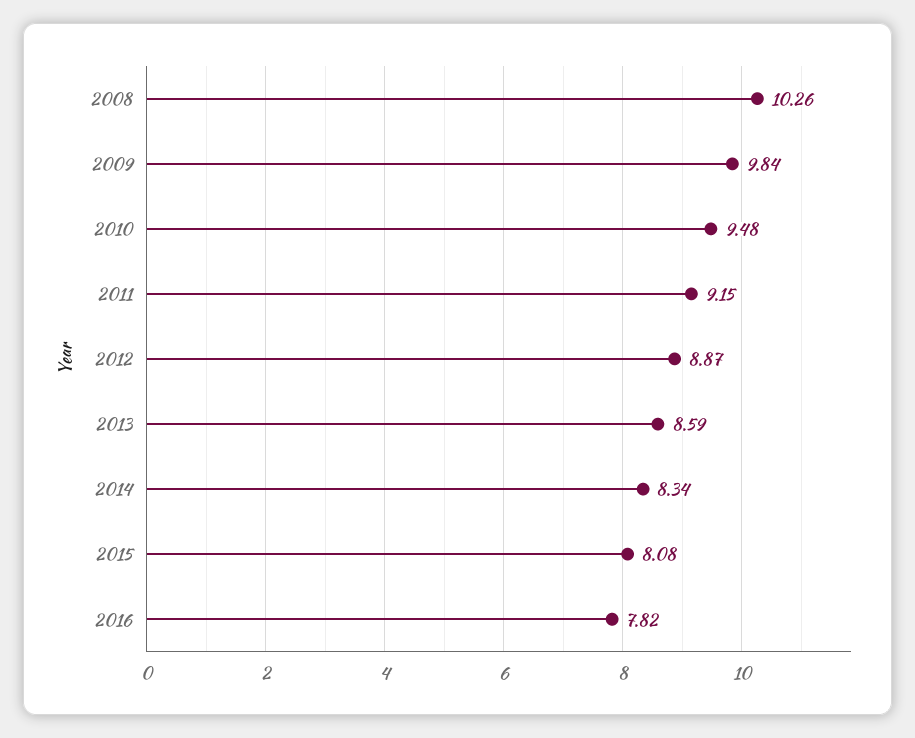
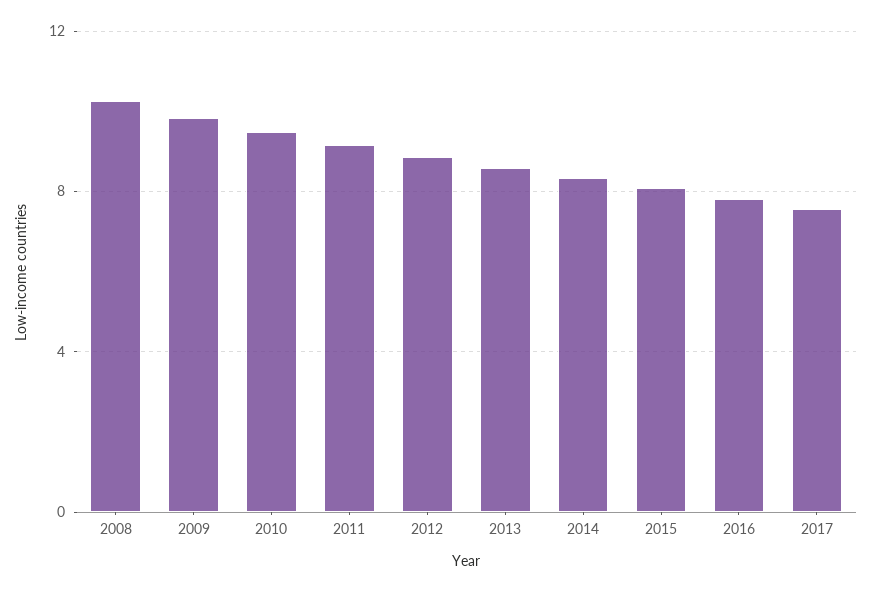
2017: none -> 7.5

